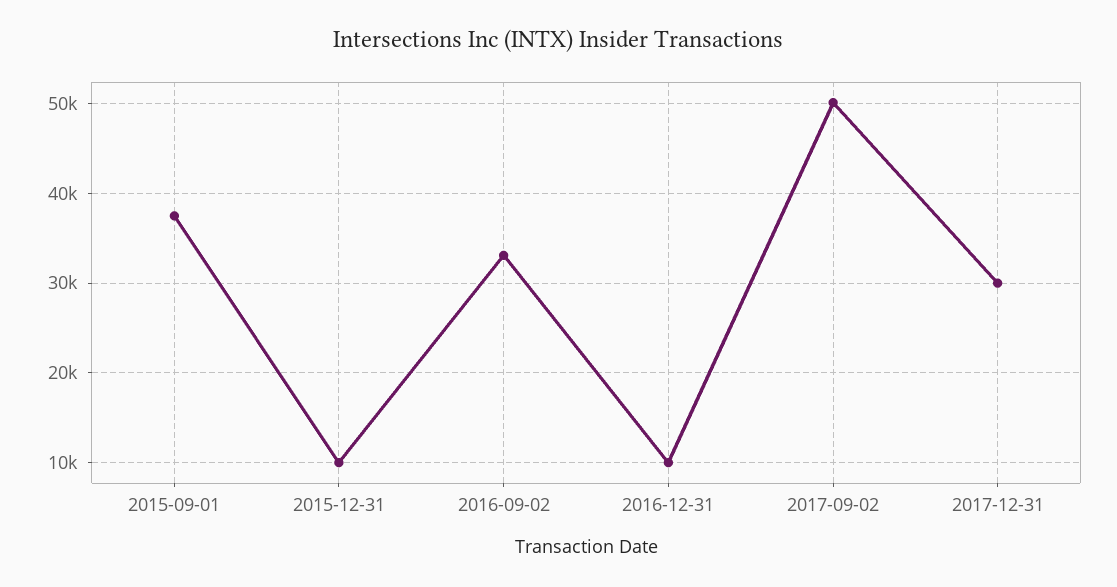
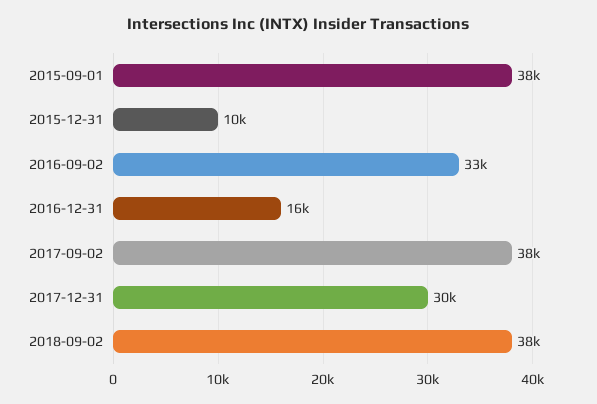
2016-12-31: 10000 -> 16000
2017-09-02: 50000 -> 38000
2018-09-02: none -> 38000

